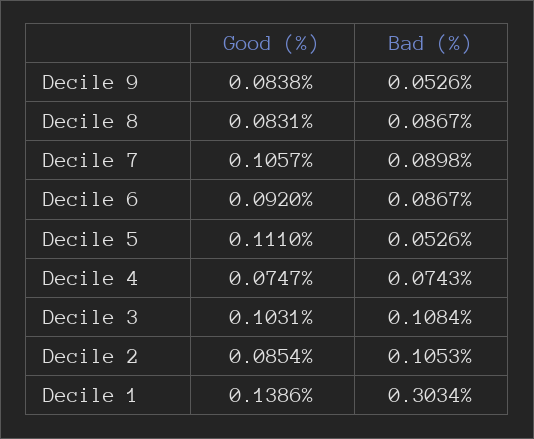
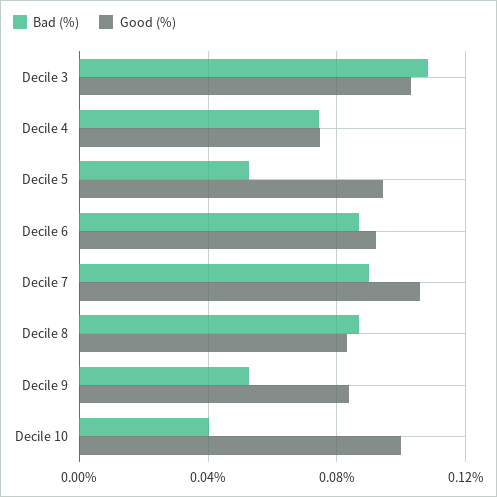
Good (%), Decile 5: 0.111 -> 0.095
Good (%), Decile 2: 0.0854 -> none
Bad (%), Decile 2: 0.1053 -> none
Good (%), Decile 1: 0.1386 -> none
Bad (%), Decile 1: 0.3034 -> none
Bad (%), Decile 10: none -> 0.04
Good (%), Decile 10: none -> 0.1

